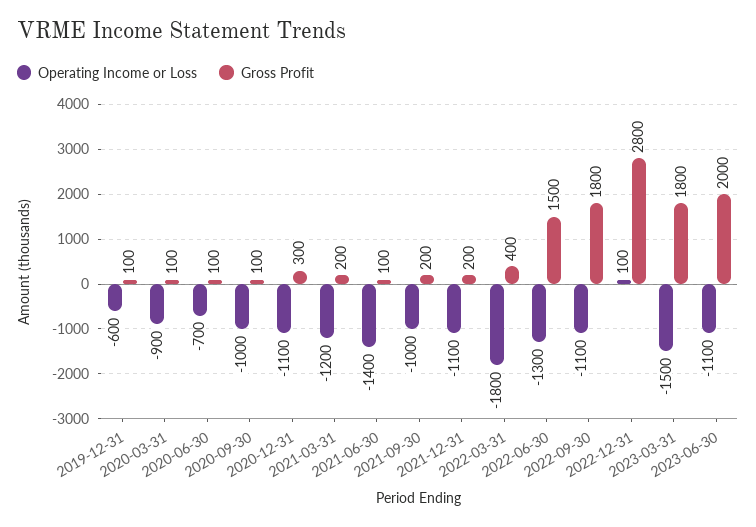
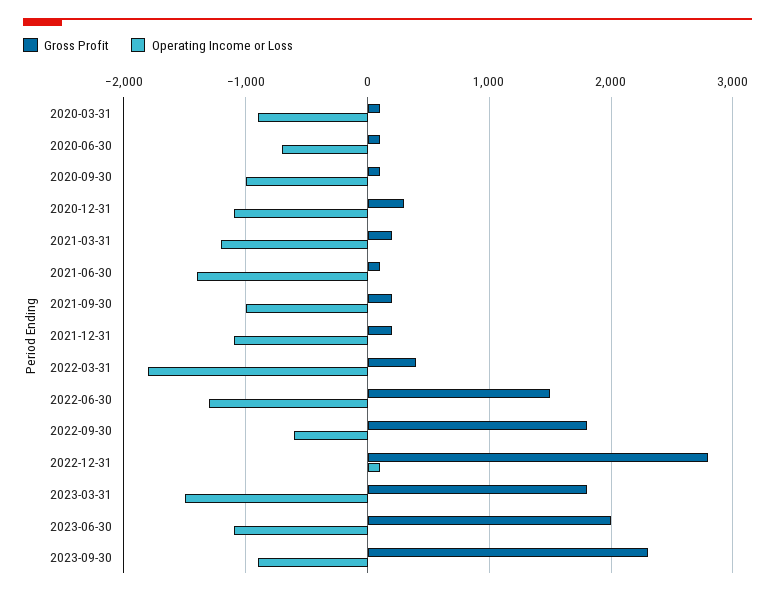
Operating Income or Loss, 2019-12-31: -600 -> none
Gross Profit, 2019-12-31: 100 -> none
Operating Income or Loss, 2022-09-30: -1100 -> -600
Gross Profit, 2023-09-30: none -> 2300
Operating Income or Loss, 2023-09-30: none -> -900

